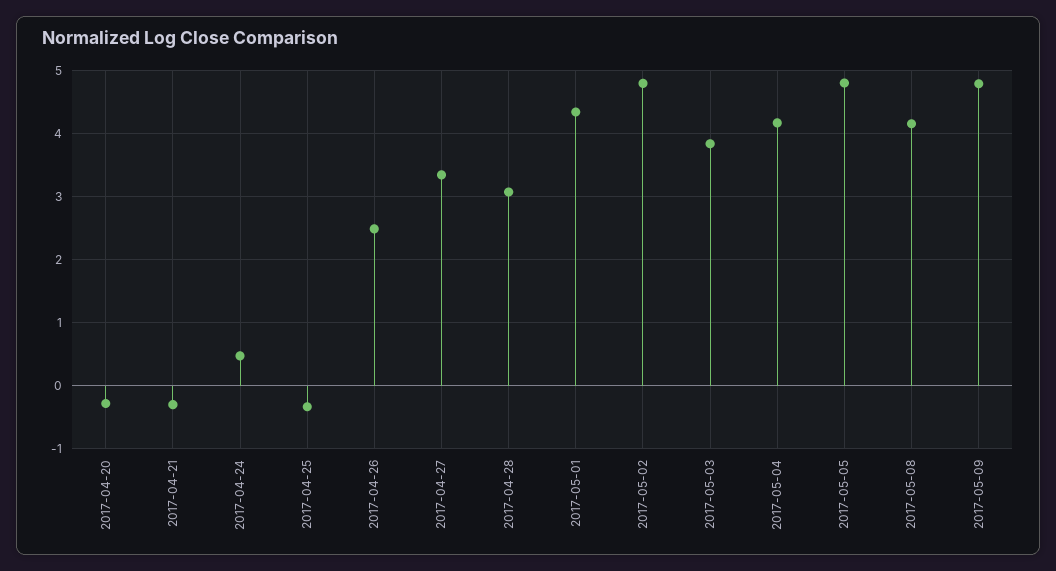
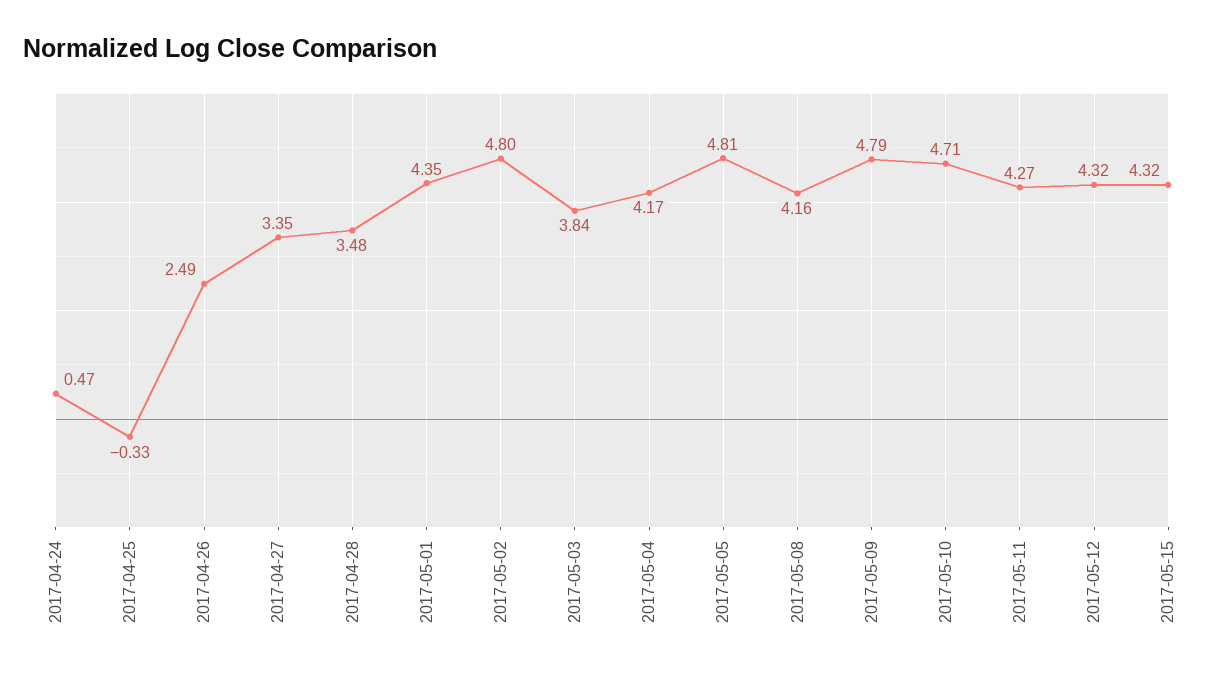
2017-04-20: -0.3 -> none
2017-04-21: -0.3 -> none
2017-04-28: 3.1 -> 3.48
2017-05-10: none -> 4.71
2017-05-11: none -> 4.27
2017-05-12: none -> 4.32
2017-05-15: none -> 4.32

